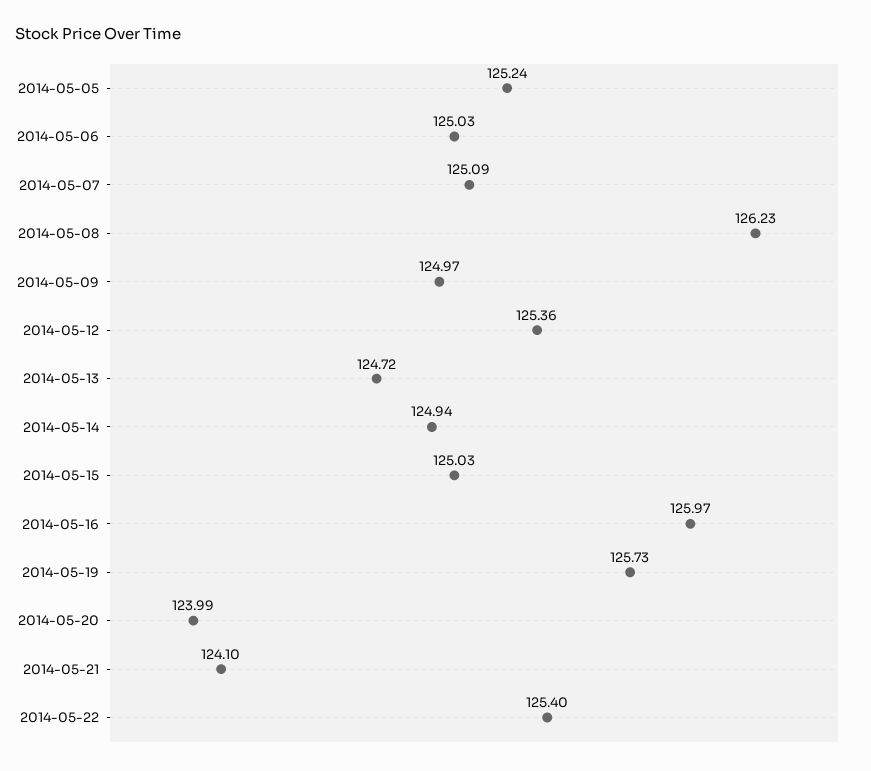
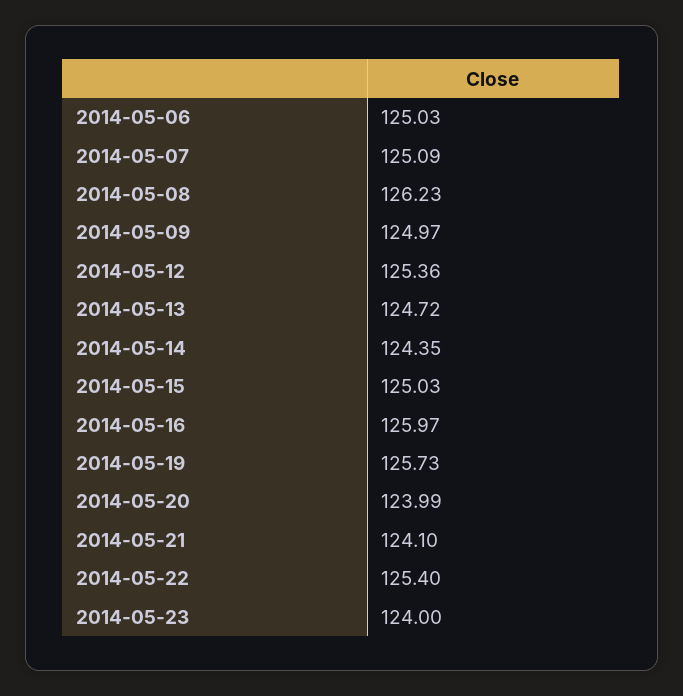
2014-05-05: 125.24 -> none
2014-05-14: 124.94 -> 124.35
2014-05-23: none -> 124

